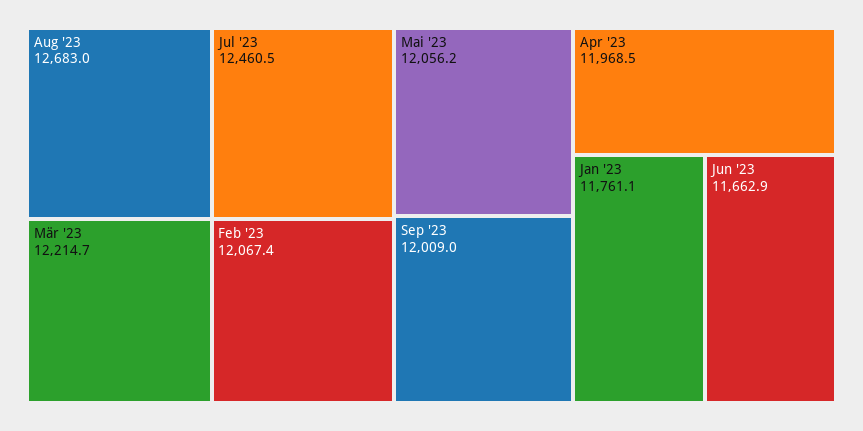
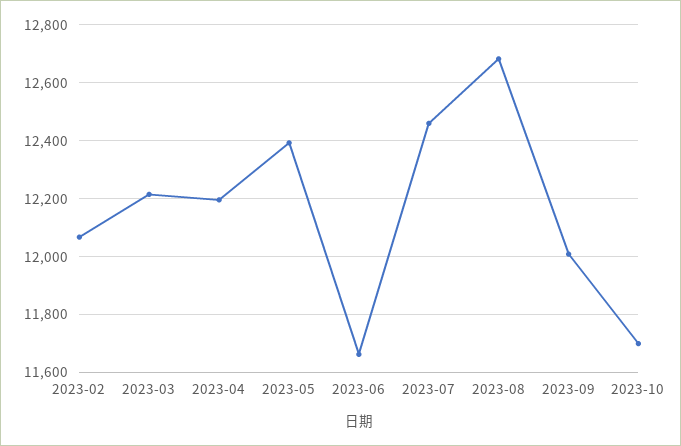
Mai '23: 12056.2 -> 12400
Apr '23: 11968.5 -> 12200
Jan '23: 11761.1 -> none
2023-10: none -> 11700

